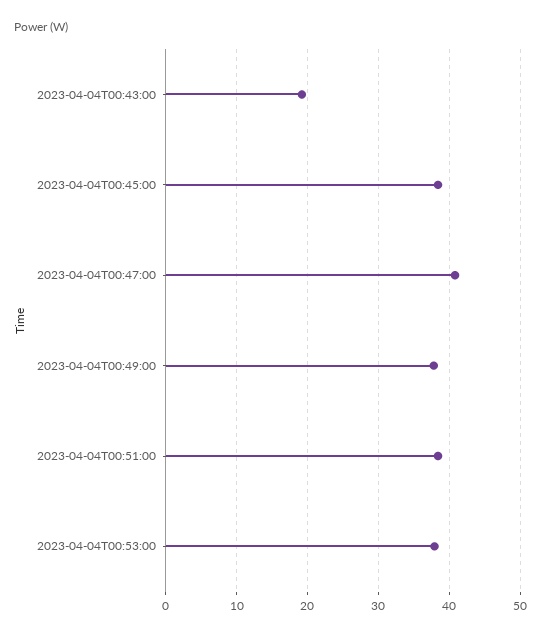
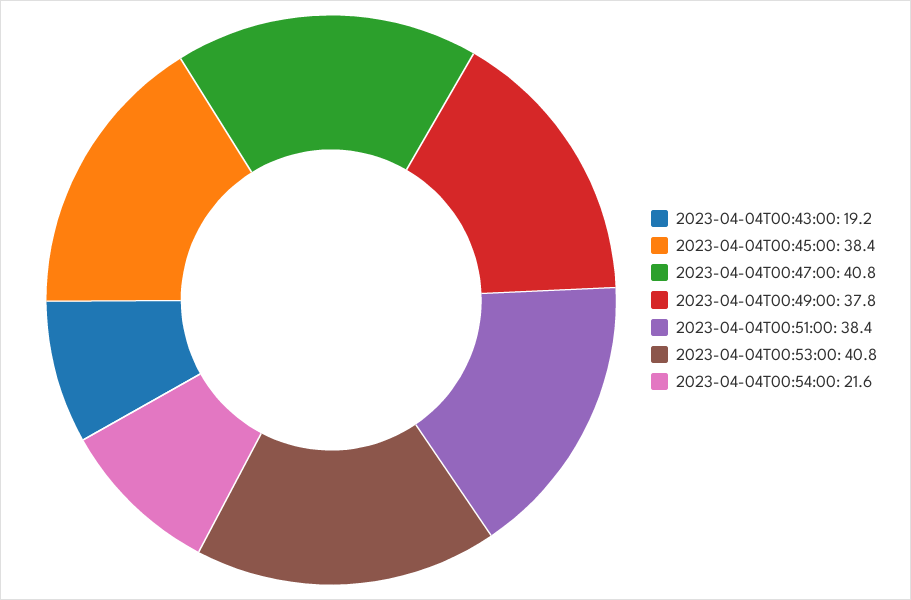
2023-04-04T00:53:00: 38 -> 40.8
2023-04-04T00:54:00: none -> 21.6

